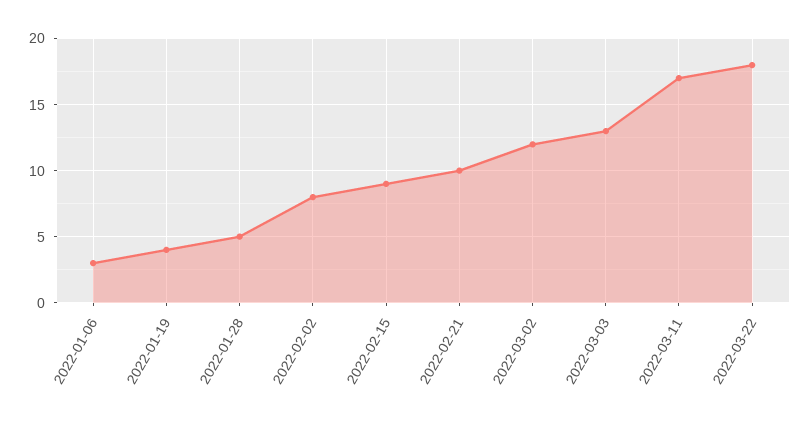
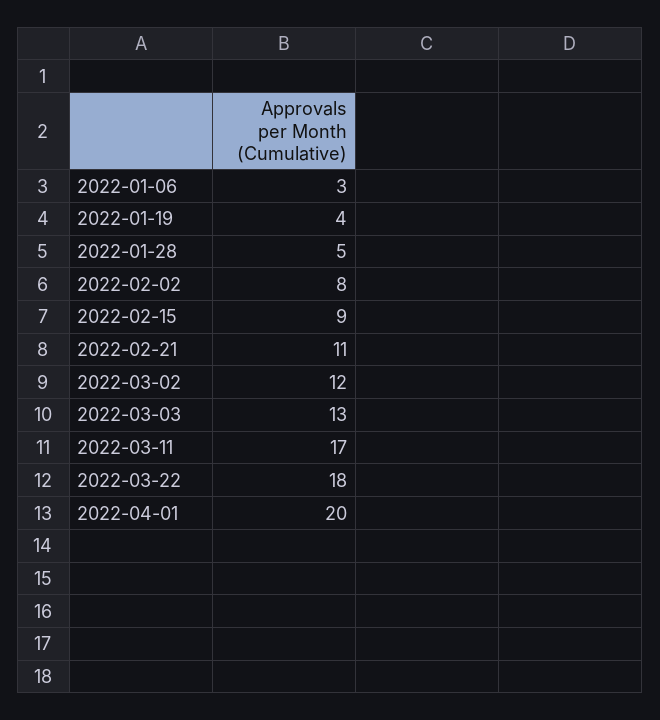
2022-02-21: 10 -> 11
2022-04-01: none -> 20

